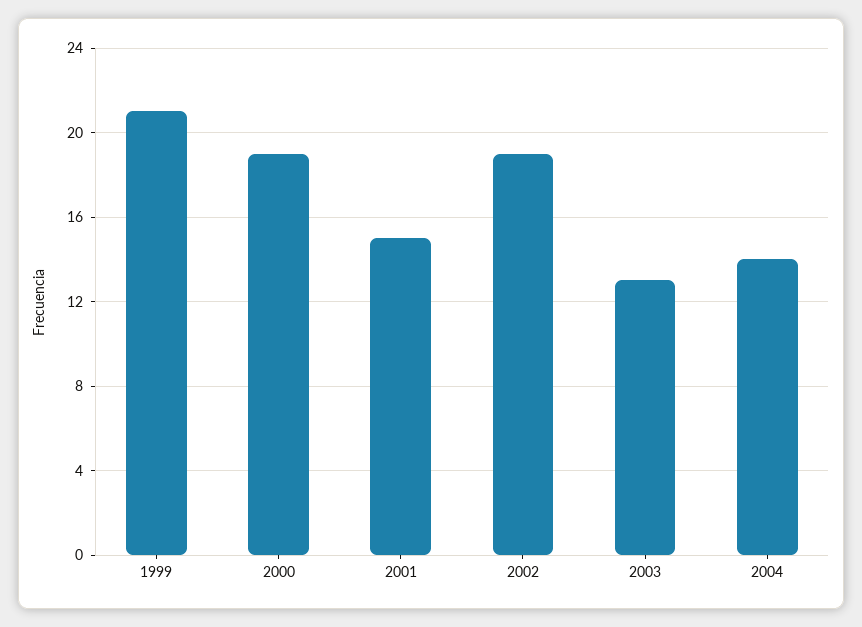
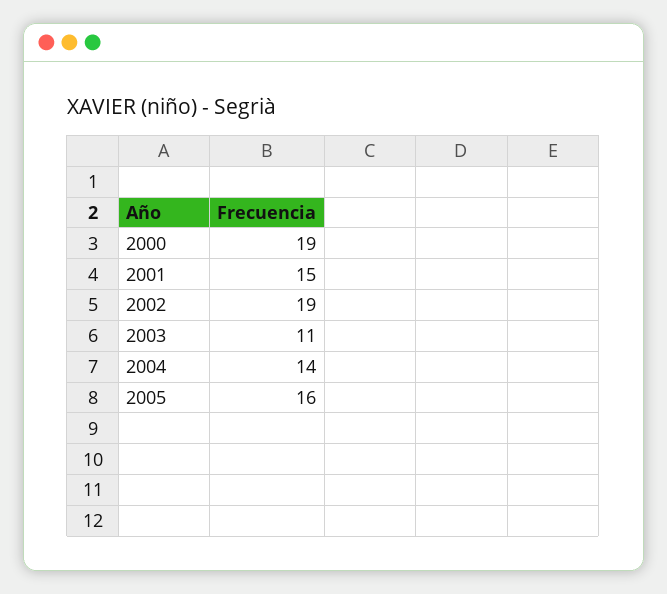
1999: 21 -> none
2003: 13 -> 11
2005: none -> 16

